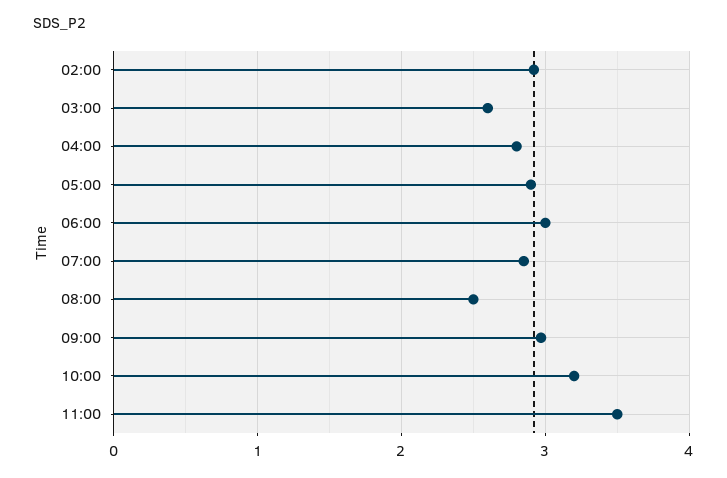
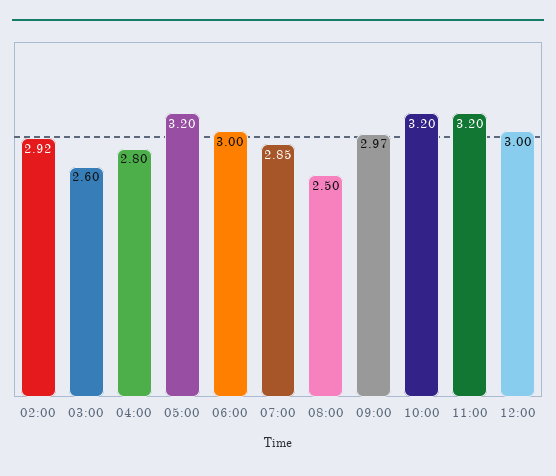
05:00: 2.9 -> 3.2
11:00: 3.5 -> 3.2
12:00: none -> 3

